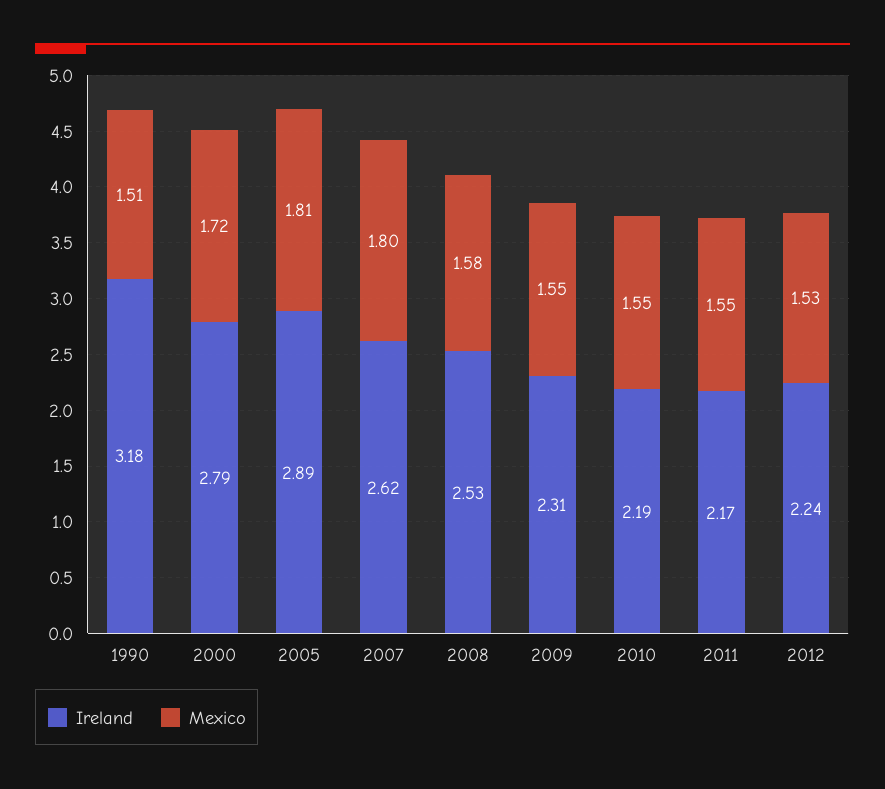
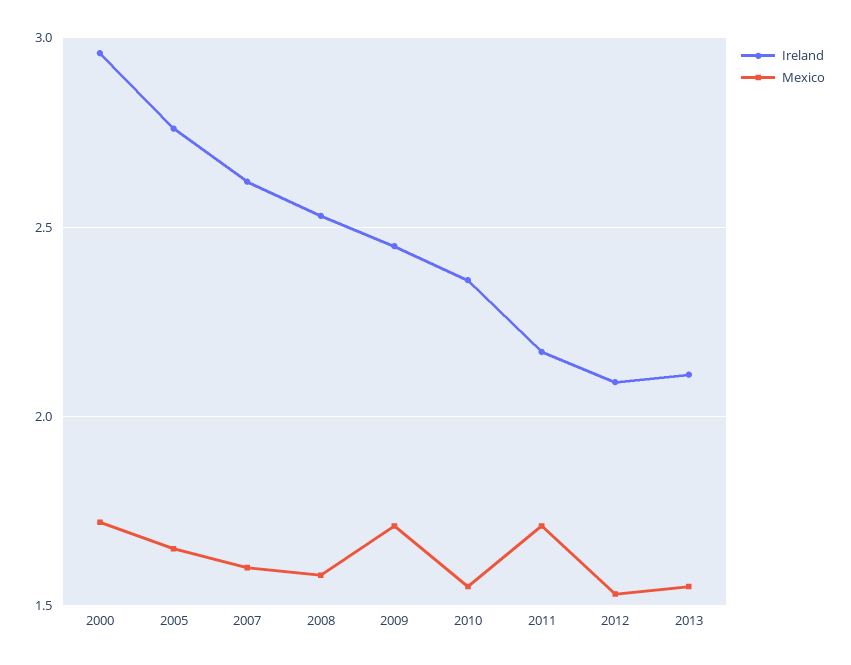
Ireland, 1990: 3.18 -> none
Mexico, 1990: 1.51 -> none
Ireland, 2000: 2.79 -> 2.95
Ireland, 2005: 2.89 -> 2.75
Mexico, 2005: 1.81 -> 1.65
Mexico, 2007: 1.8 -> 1.6
Ireland, 2009: 2.31 -> 2.45
Mexico, 2009: 1.55 -> 1.7
Ireland, 2010: 2.19 -> 2.35
Mexico, 2011: 1.55 -> 1.7
Ireland, 2012: 2.24 -> 2.1
Ireland, 2013: none -> 2.1
Mexico, 2013: none -> 1.55

